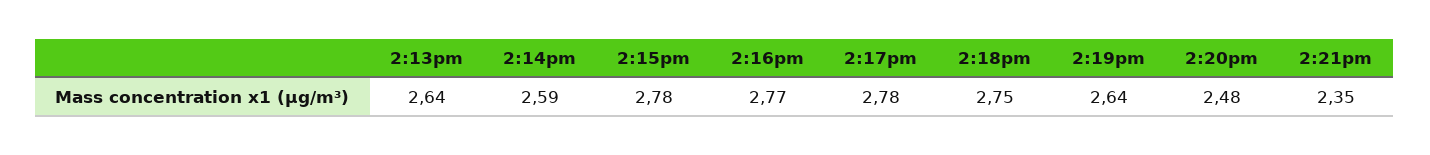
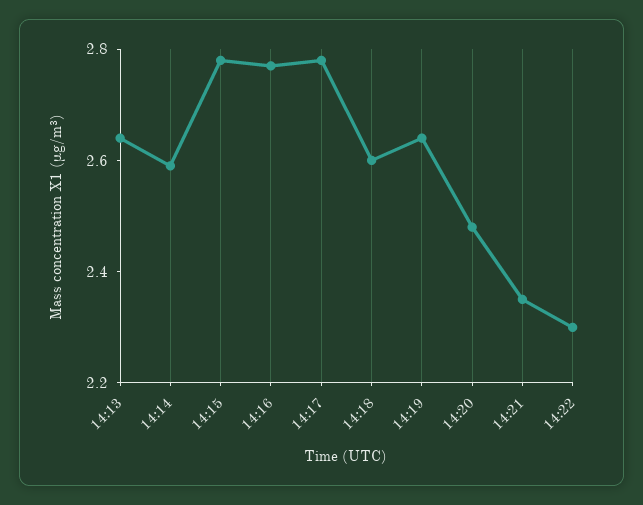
2:18pm: 2.75 -> 2.6
14:22: none -> 2.3

